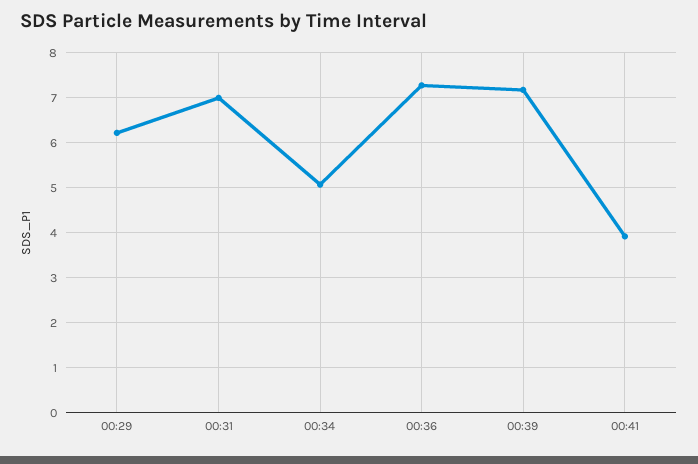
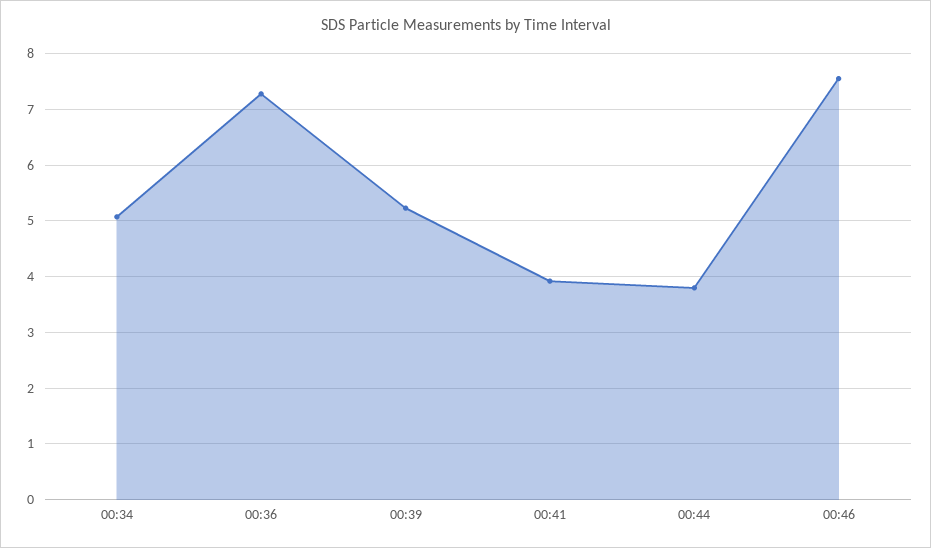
00:29: 6.2 -> none
00:31: 7 -> none
00:39: 7.2 -> 5.2
00:44: none -> 3.8
00:46: none -> 7.6

